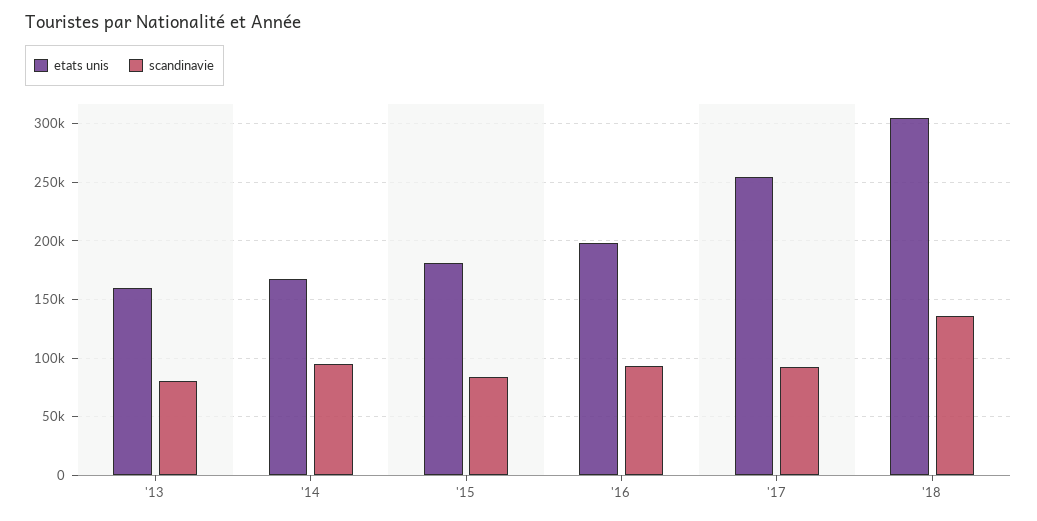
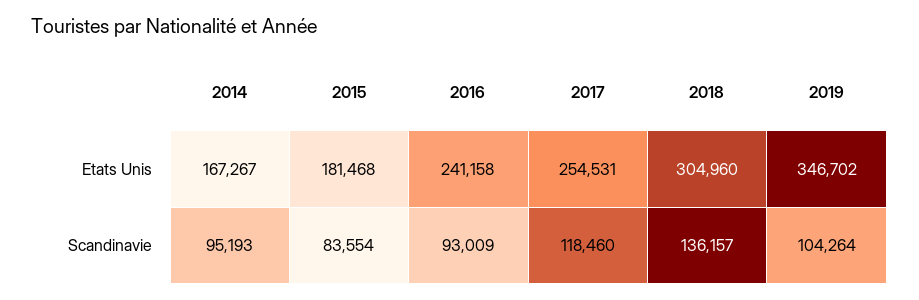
etats unis, '13: 160000 -> none
scandinavie, '13: 80000 -> none
etats unis, '16: 200000 -> 241158
scandinavie, '17: 90000 -> 118460
etats unis, 2019: none -> 346702
scandinavie, 2019: none -> 104264

